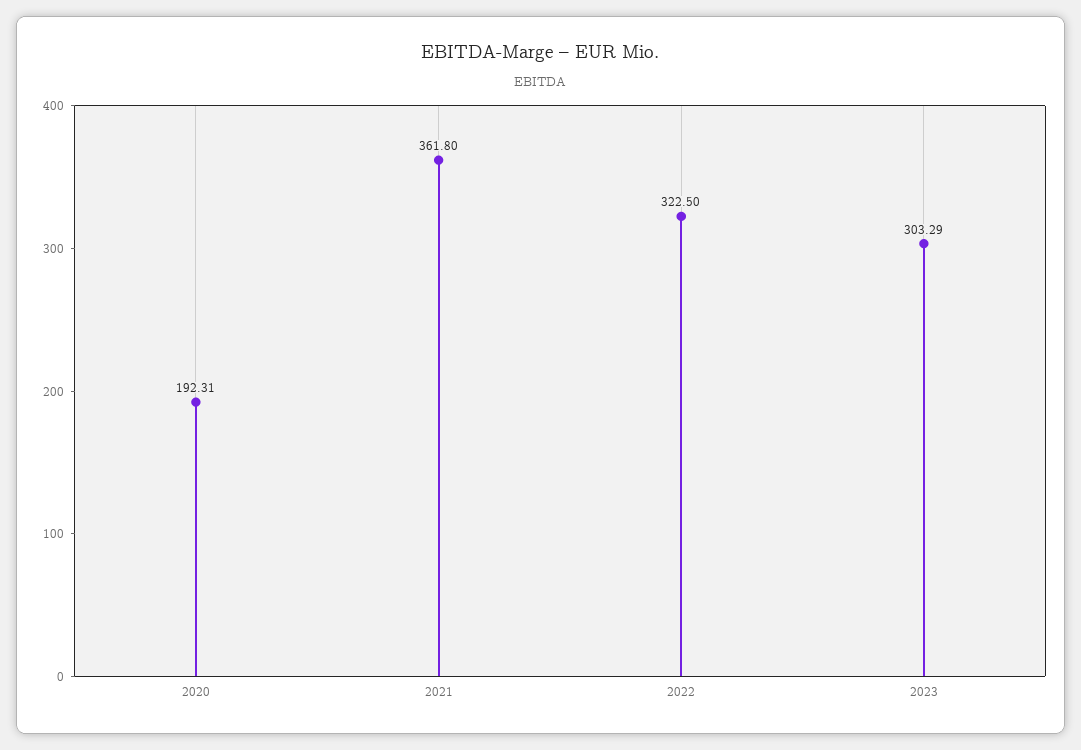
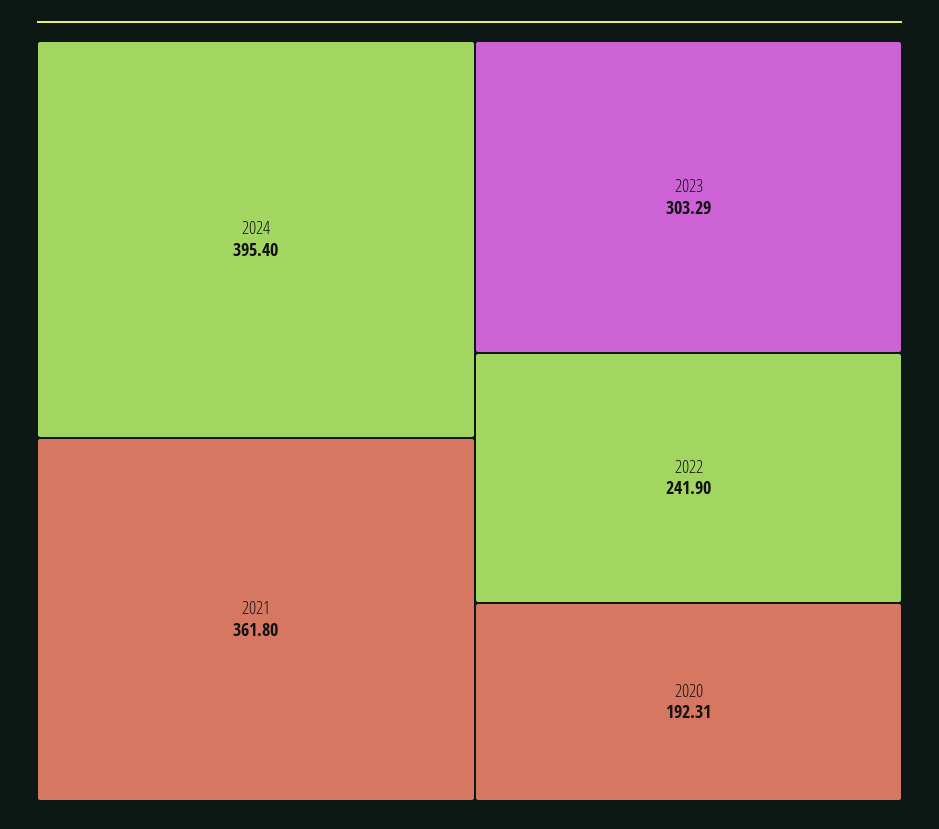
2022: 322.5 -> 241.9
2024: none -> 395.4

